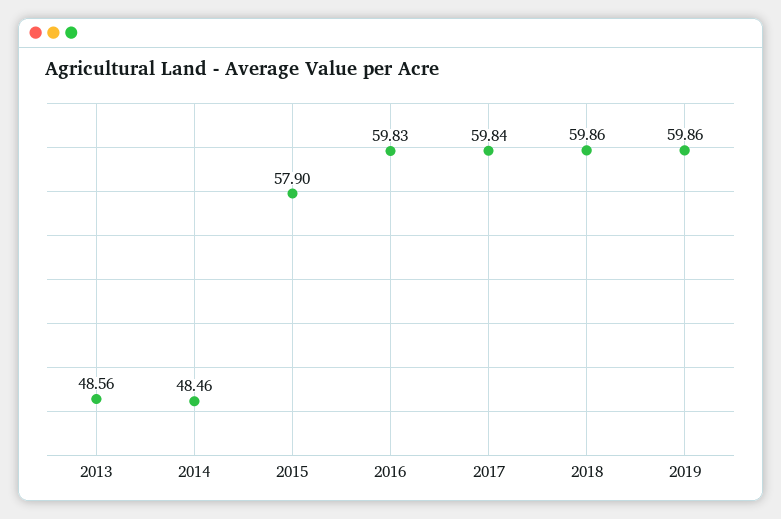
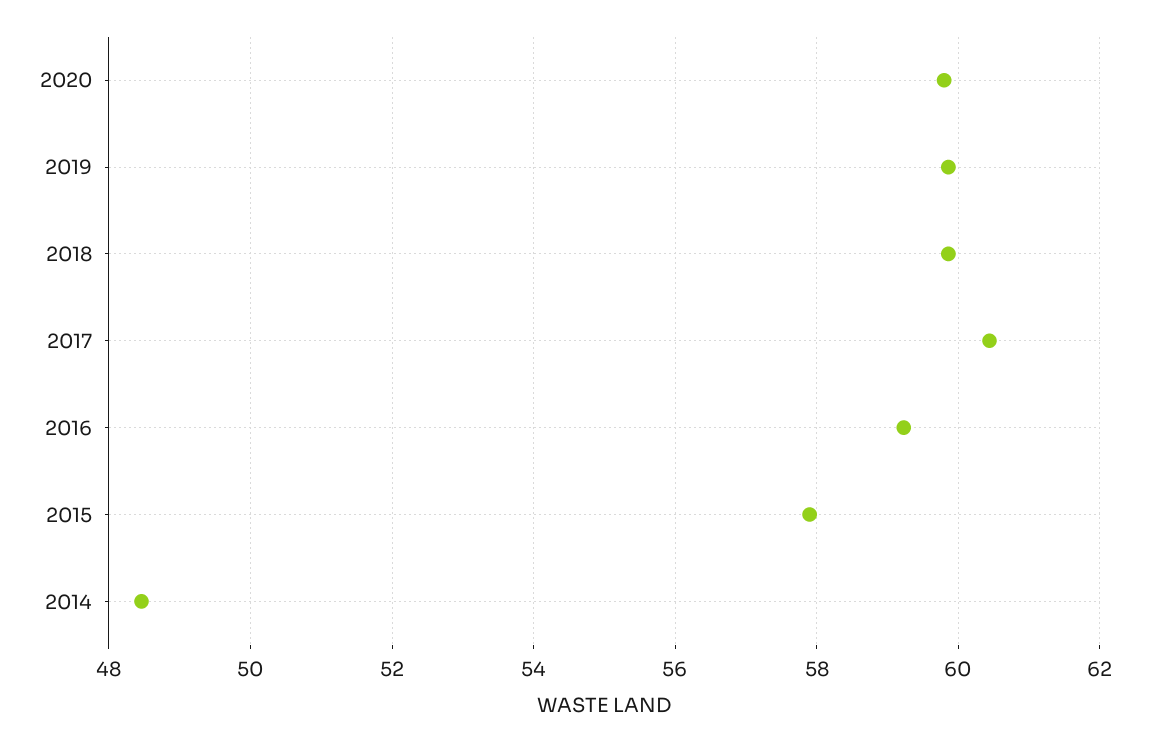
2013: 48.56 -> none
2016: 59.83 -> 59.2
2017: 59.84 -> 60.4
2020: none -> 59.8

